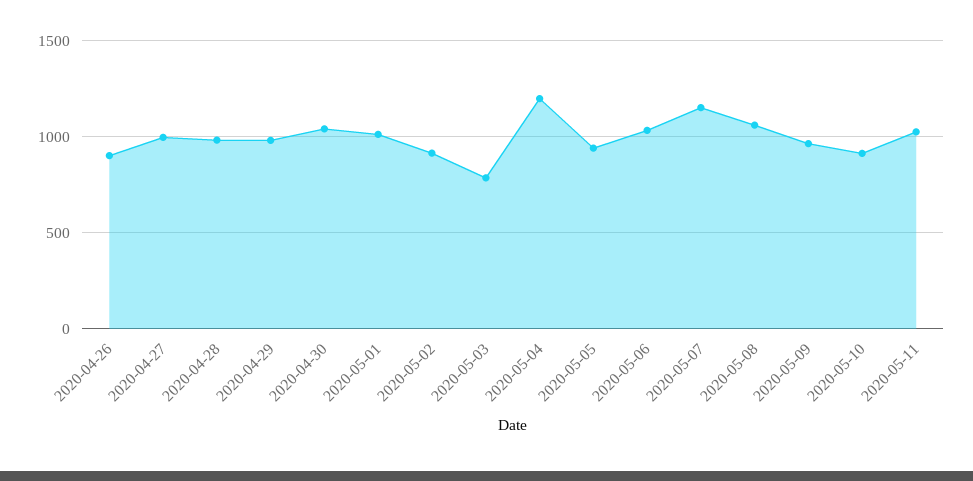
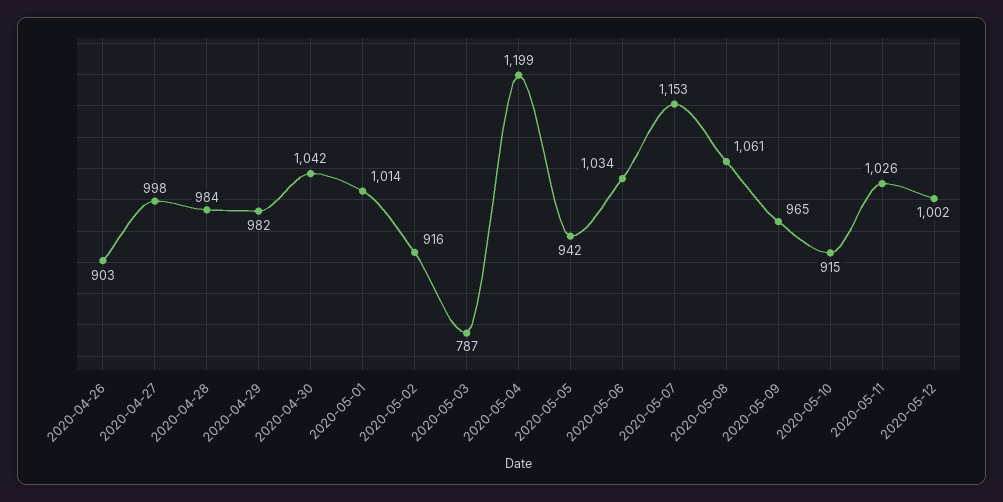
2020-05-12: none -> 1002

